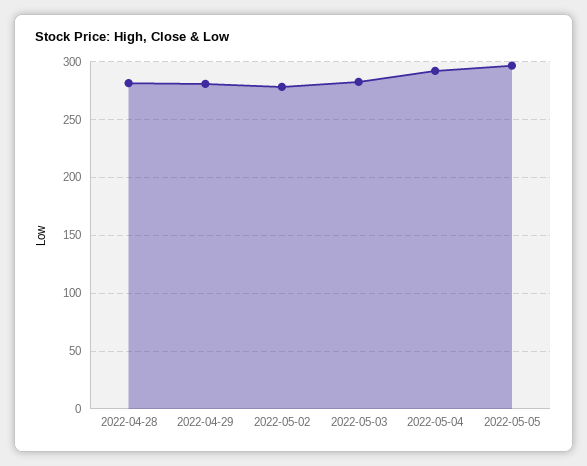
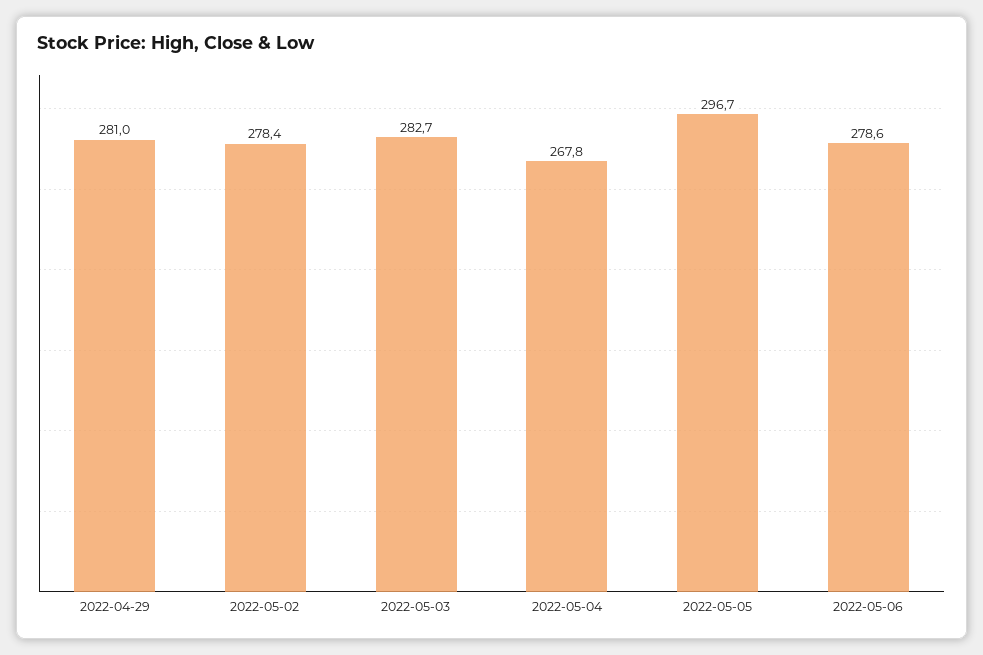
2022-04-28: 280 -> none
2022-05-04: 290 -> 267.8
2022-05-06: none -> 278.6

